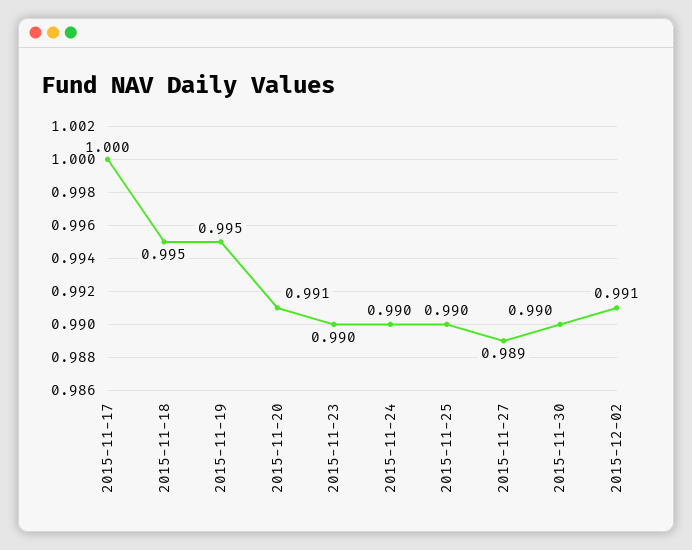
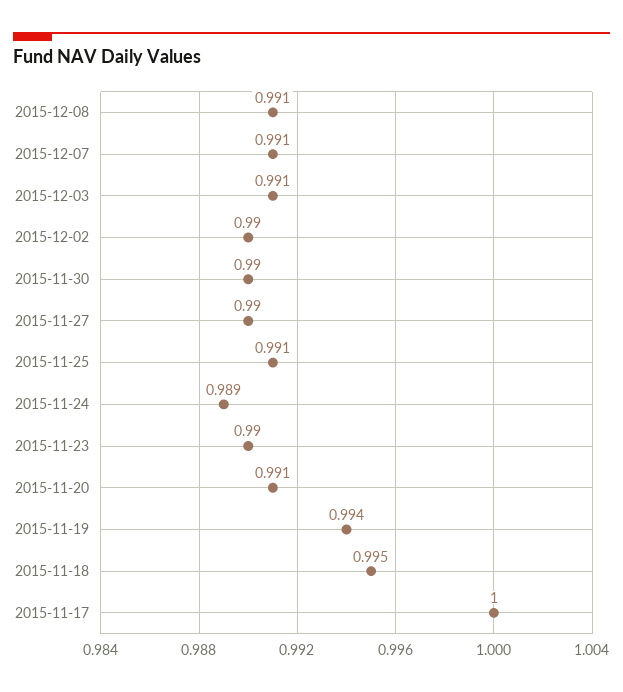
2015-11-19: 0.995 -> 0.994
2015-11-24: 0.99 -> 0.989
2015-11-25: 0.99 -> 0.991
2015-11-27: 0.989 -> 0.99
2015-12-02: 0.991 -> 0.99
2015-12-08: none -> 0.991
2015-12-07: none -> 0.991
2015-12-03: none -> 0.991

